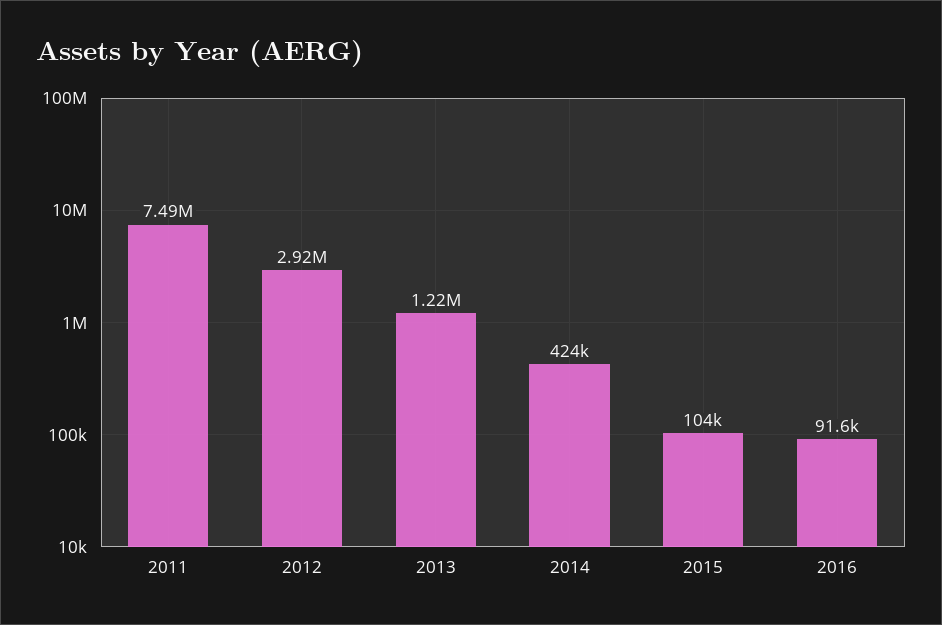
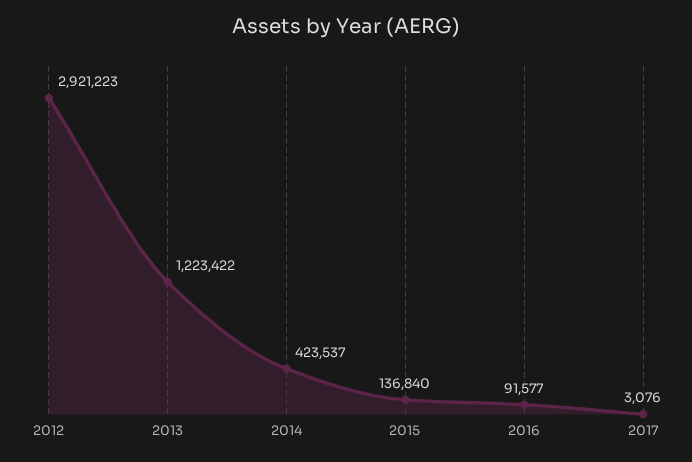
2011: 7490000 -> none
2015: 104000 -> 136840
2017: none -> 3076

